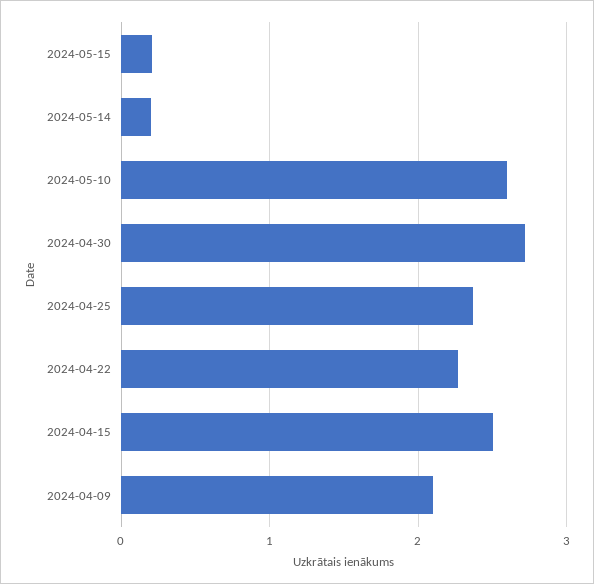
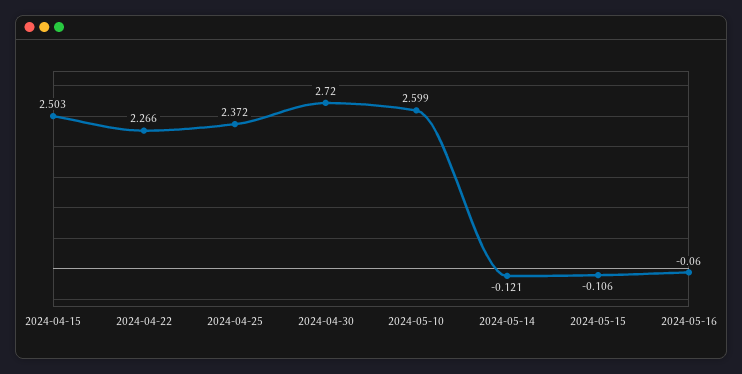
2024-05-15: 0.2 -> -0.106
2024-05-14: 0.2 -> -0.121
2024-04-09: 2.1 -> none
2024-05-16: none -> -0.06

